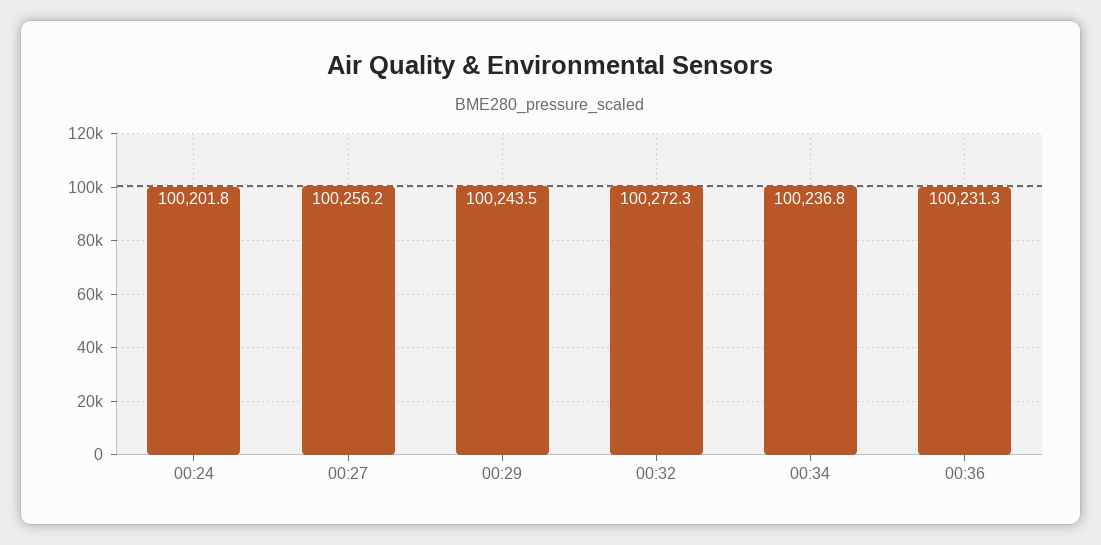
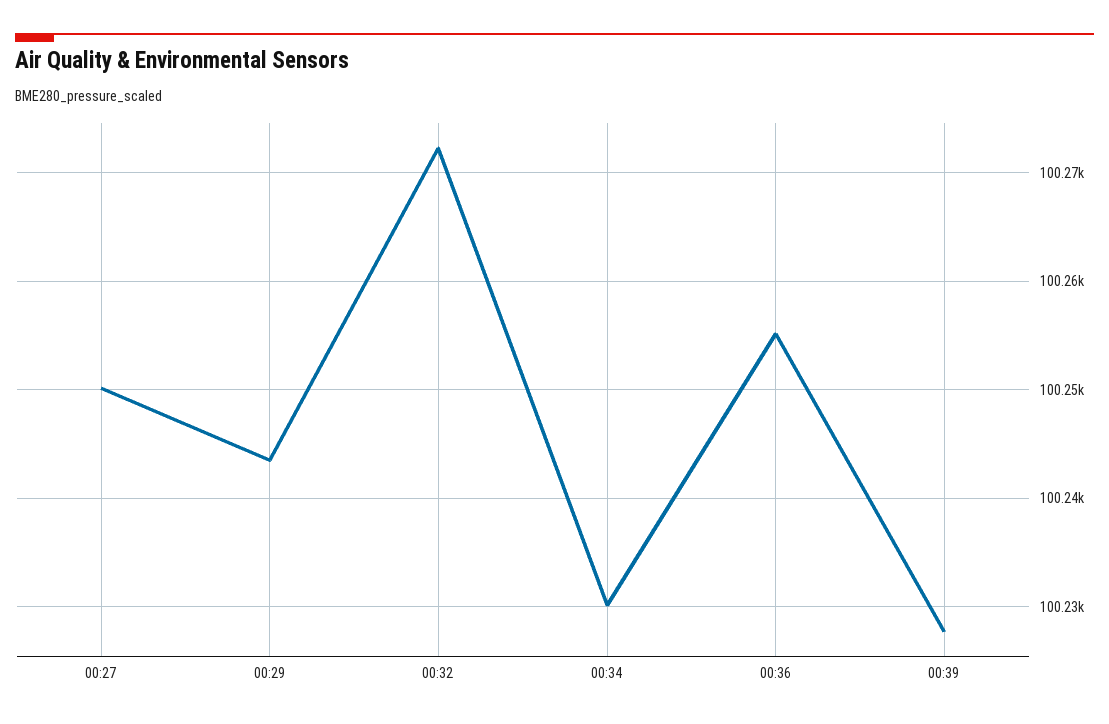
00:24: 100201.8 -> none
00:27: 100256.2 -> 100250
00:34: 100236.8 -> 100230
00:36: 100231.3 -> 100255
00:39: none -> 100228

